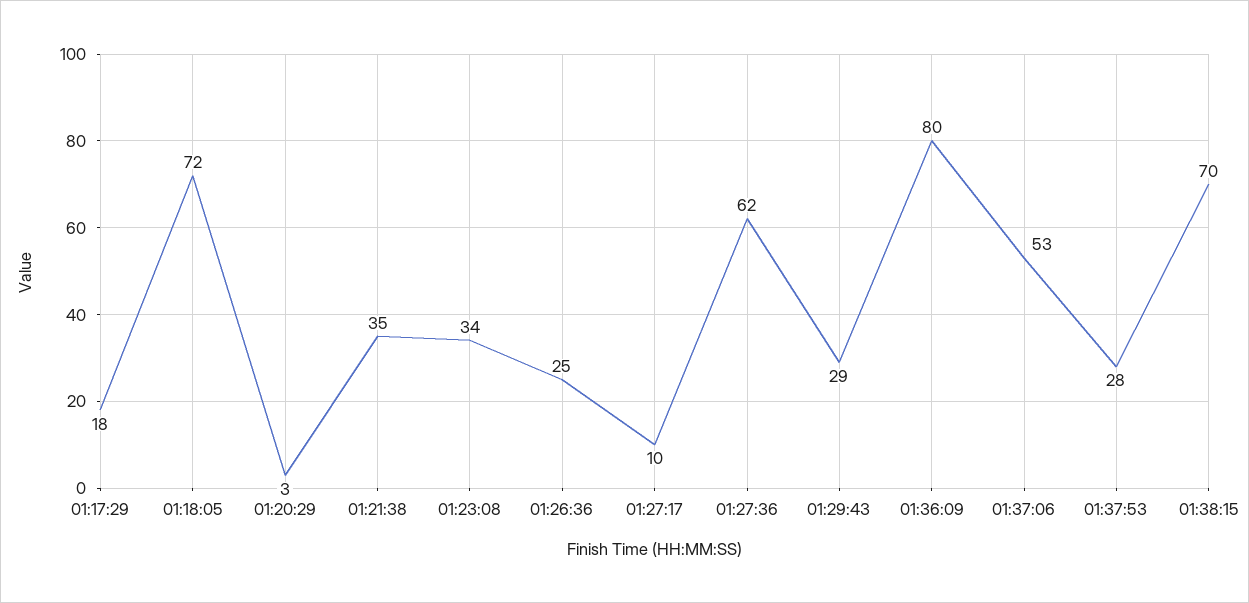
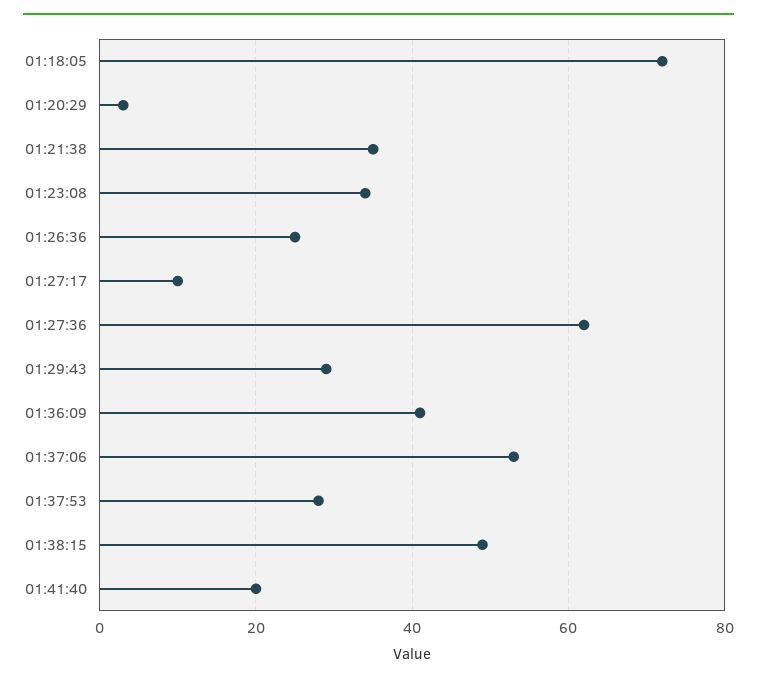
01:17:29: 18 -> none
01:36:09: 80 -> 40
01:38:15: 70 -> 50
01:41:40: none -> 20

